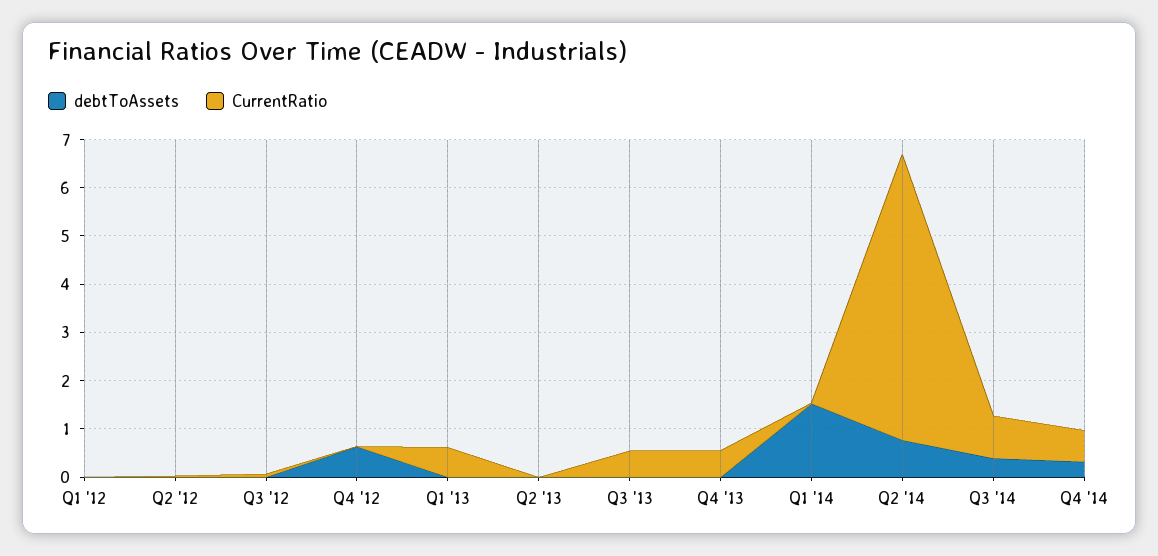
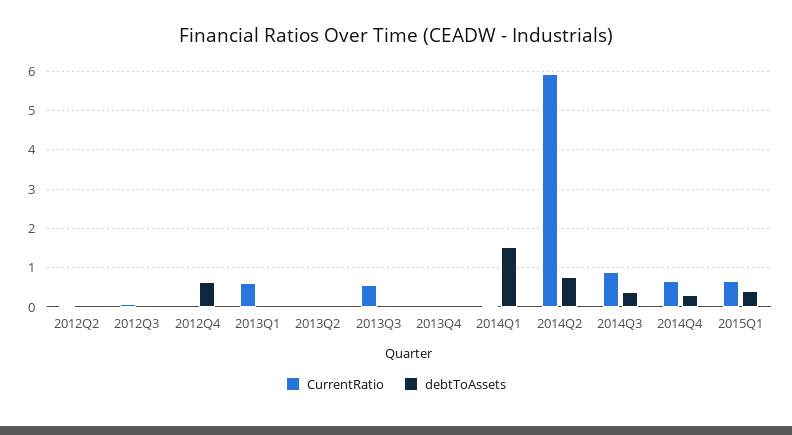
debtToAssets, Q1 '12: 0 -> none
CurrentRatio, Q1 '12: 0 -> none
CurrentRatio, Q4 '13: 0.6 -> 0
CurrentRatio, 2015Q1: none -> 0.6
debtToAssets, 2015Q1: none -> 0.4

